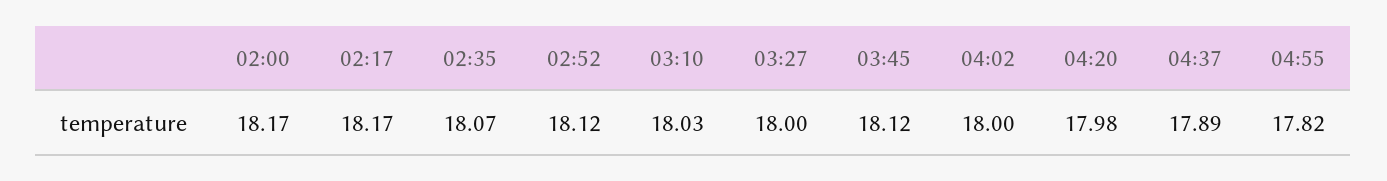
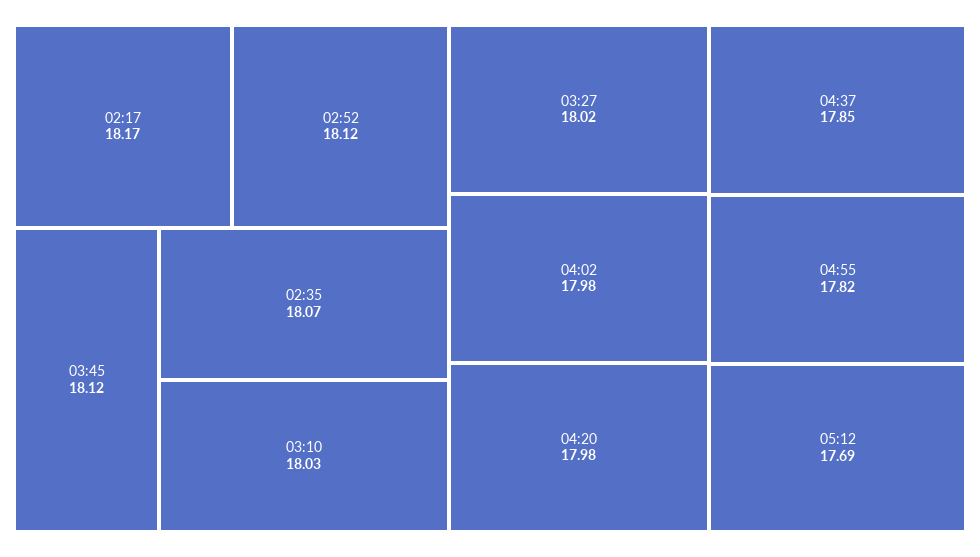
02:00: 18.17 -> none
03:27: 18 -> 18.02
04:02: 18 -> 17.98
04:37: 17.89 -> 17.85
05:12: none -> 17.69

